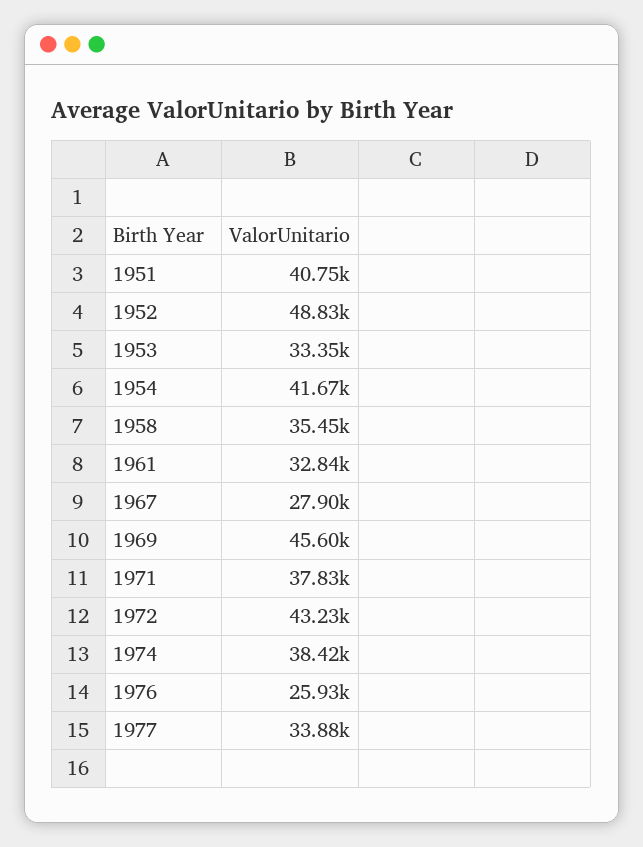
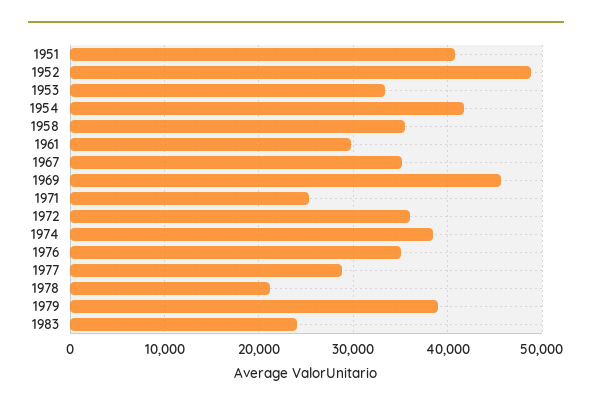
1961: 32840 -> 30000
1967: 27900 -> 35000
1971: 37830 -> 25000
1972: 43230 -> 36000
1976: 25930 -> 35000
1977: 33880 -> 29000
1978: none -> 21000
1979: none -> 39000
1983: none -> 24000

